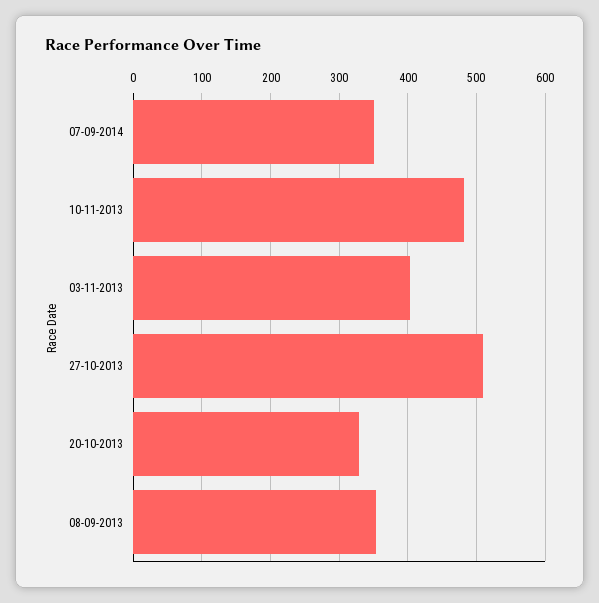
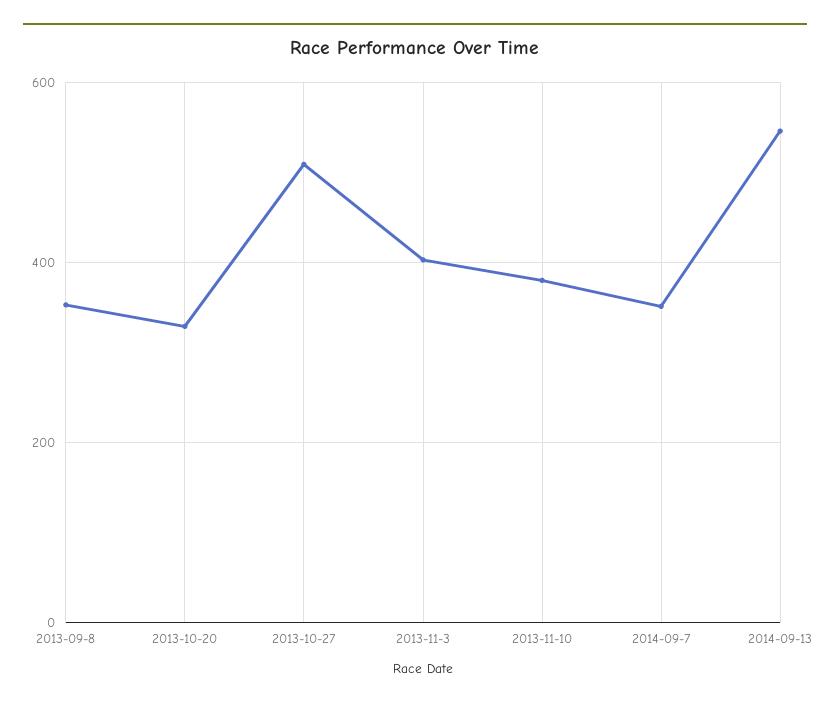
10-11-2013: 480 -> 380
2014-09-13: none -> 540

